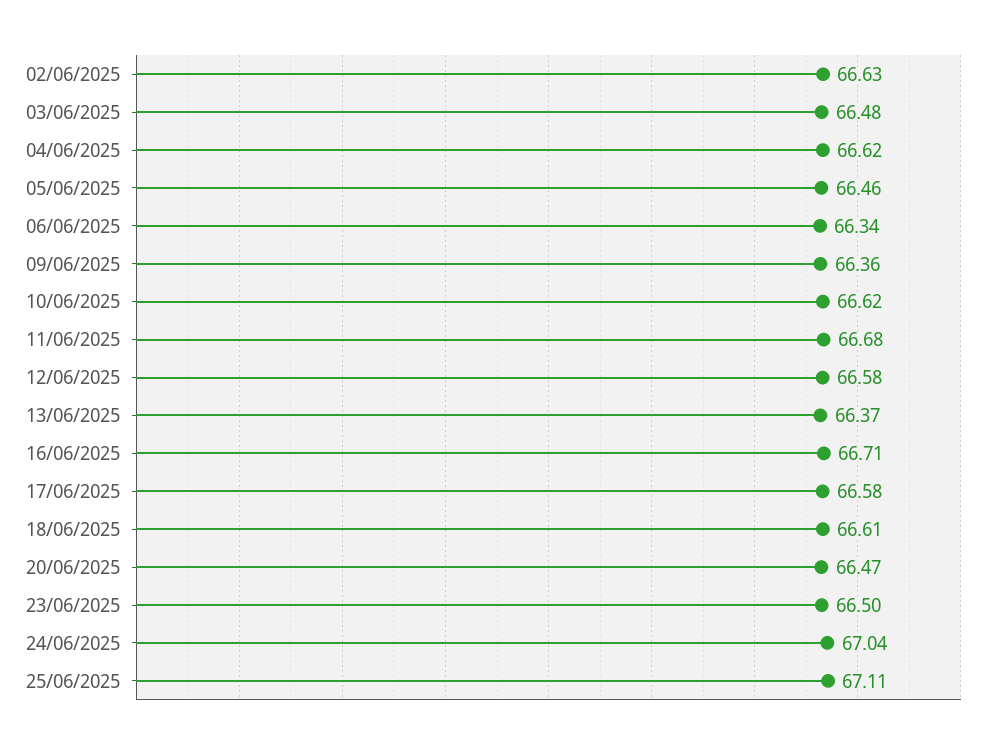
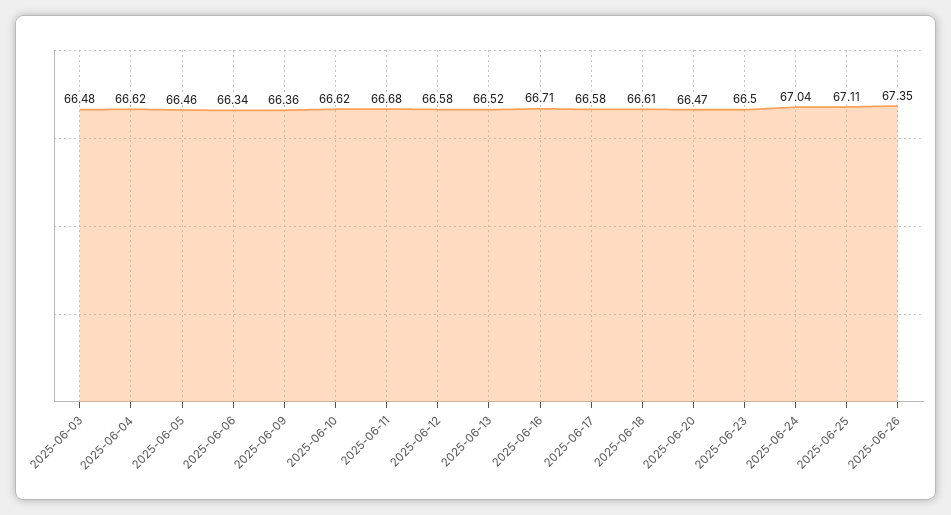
02/06/2025: 66.63 -> none
13/06/2025: 66.37 -> 66.52
2025-06-26: none -> 67.35

